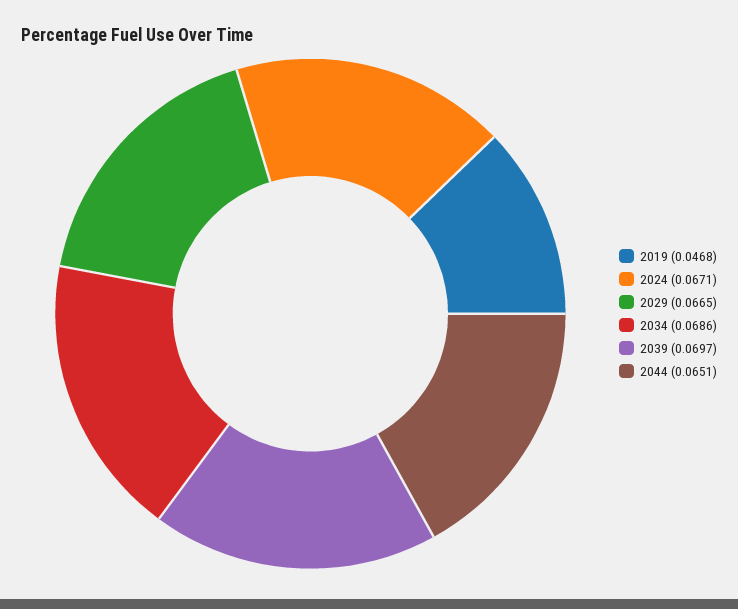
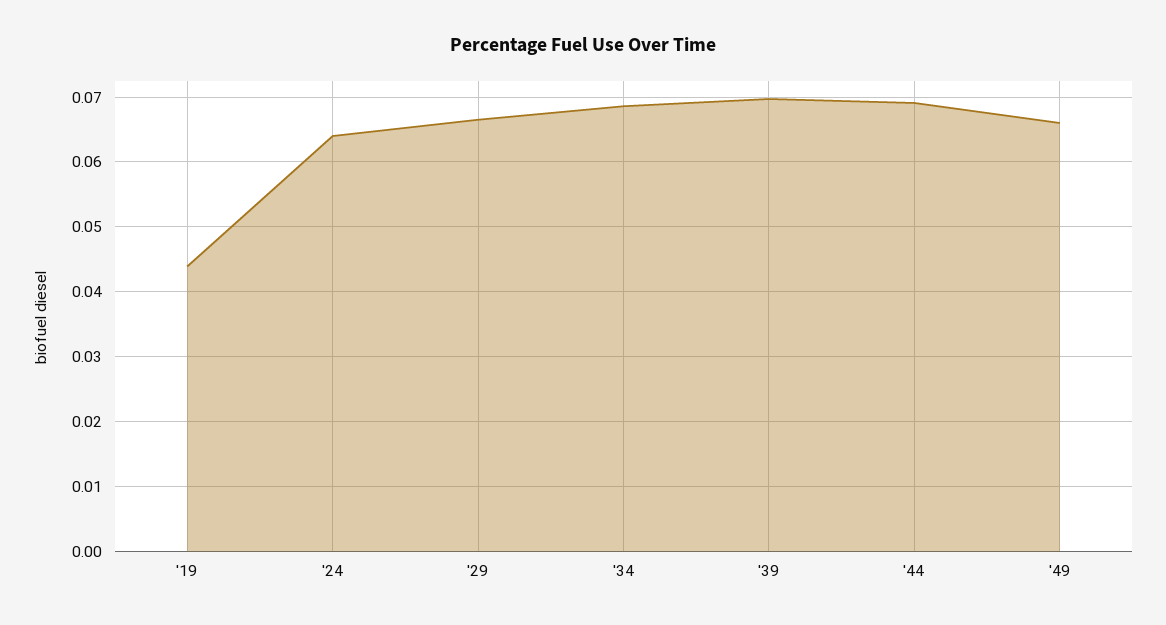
2019: 0.0468 -> 0.044
2024: 0.0671 -> 0.064
2044: 0.0651 -> 0.069
'49: none -> 0.066

